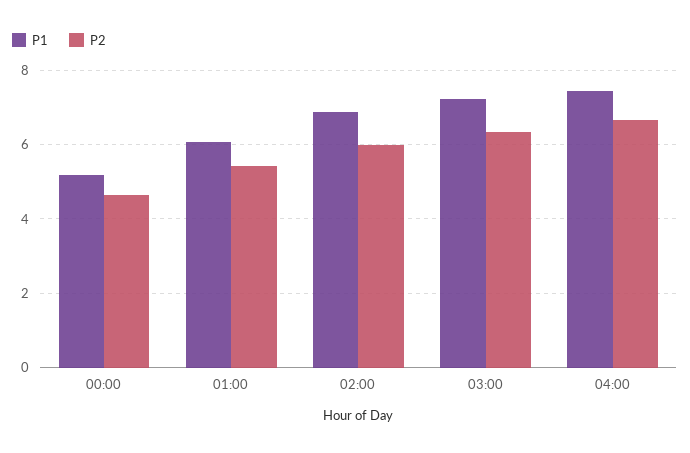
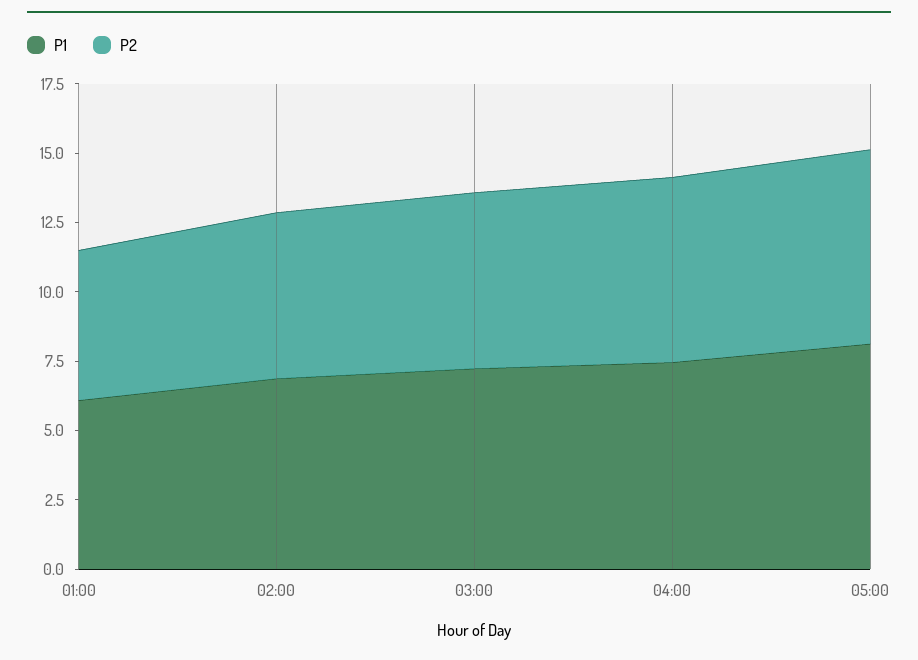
P1, 00:00: 5.2 -> none
P2, 00:00: 4.6 -> none
P1, 05:00: none -> 8
P2, 05:00: none -> 7

